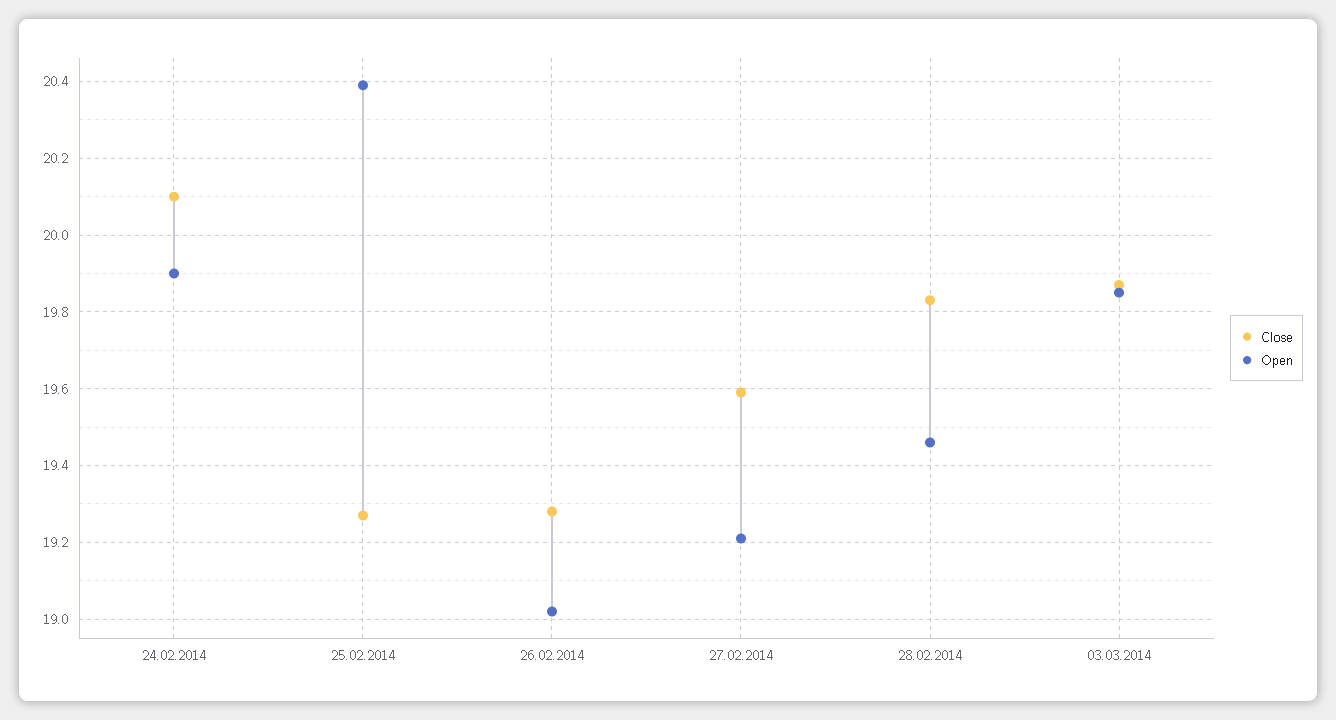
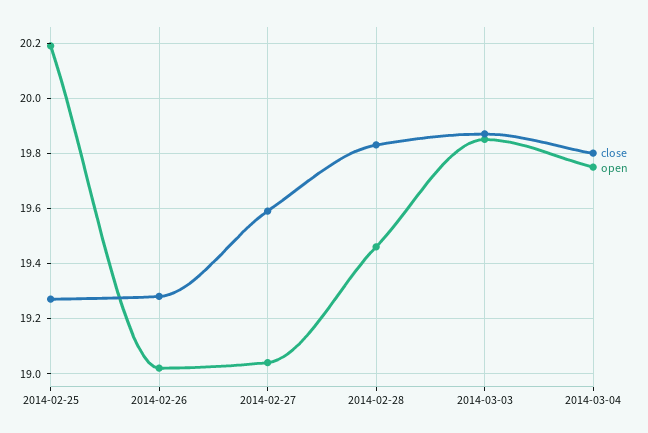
Close, 24.02.2014: 20.1 -> none
Open, 24.02.2014: 19.9 -> none
Open, 25.02.2014: 20.4 -> 20.2
Open, 27.02.2014: 19.2 -> 19.05
Close, 2014-03-04: none -> 19.8
Open, 2014-03-04: none -> 19.75

